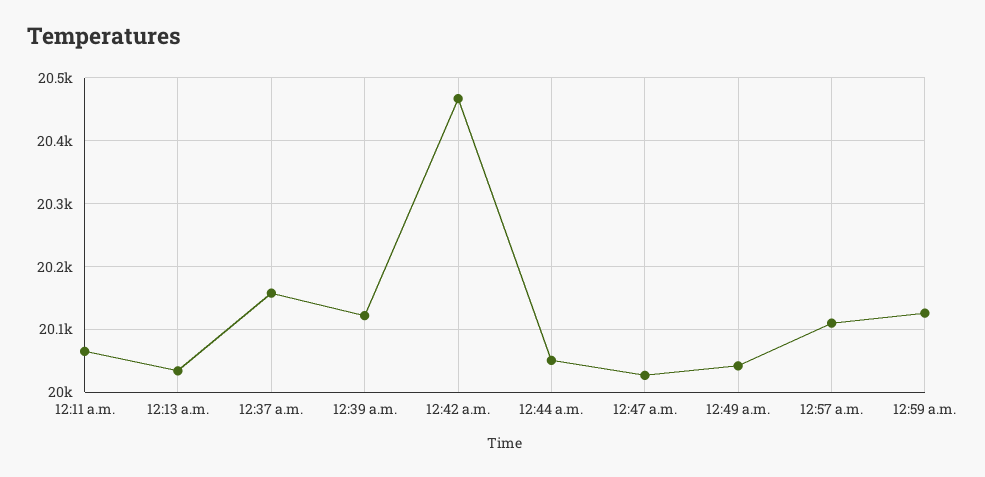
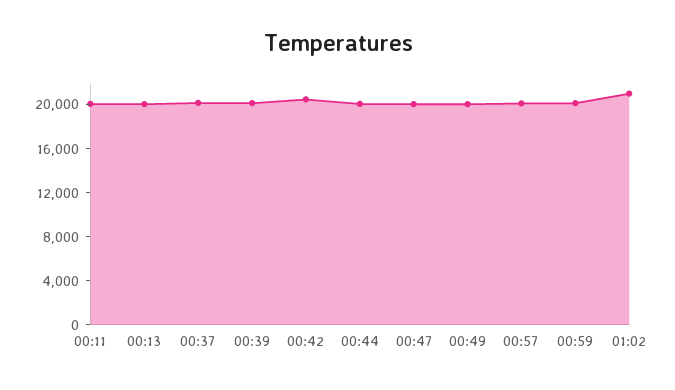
01:02: none -> 21000

